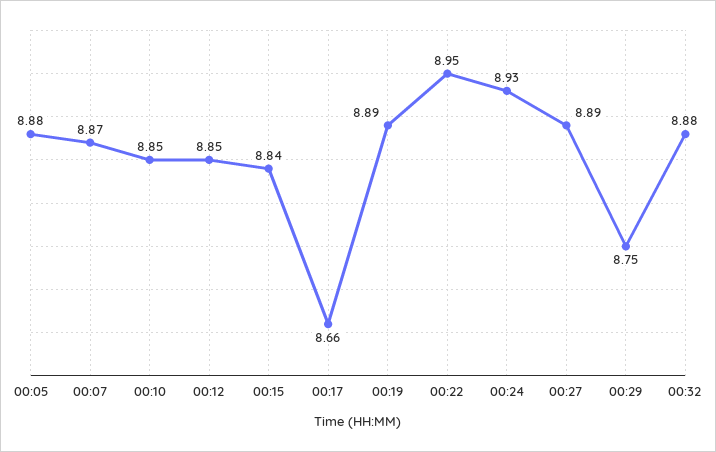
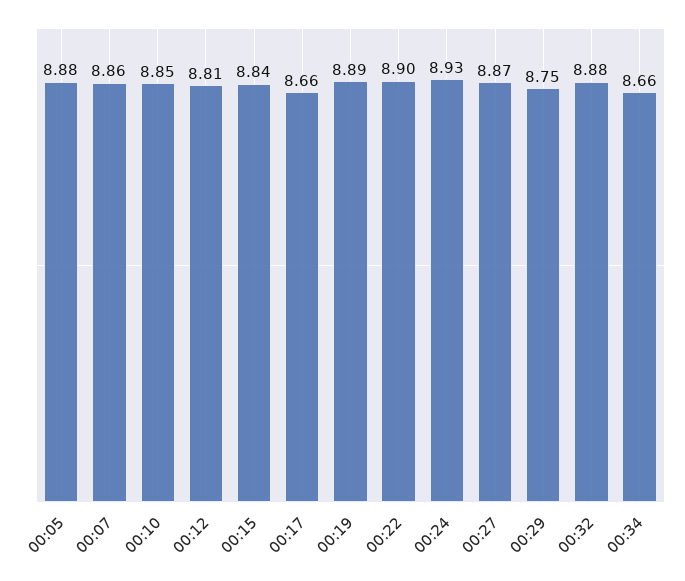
00:07: 8.87 -> 8.86
00:12: 8.85 -> 8.81
00:22: 8.95 -> 8.9
00:27: 8.89 -> 8.87
00:34: none -> 8.66

